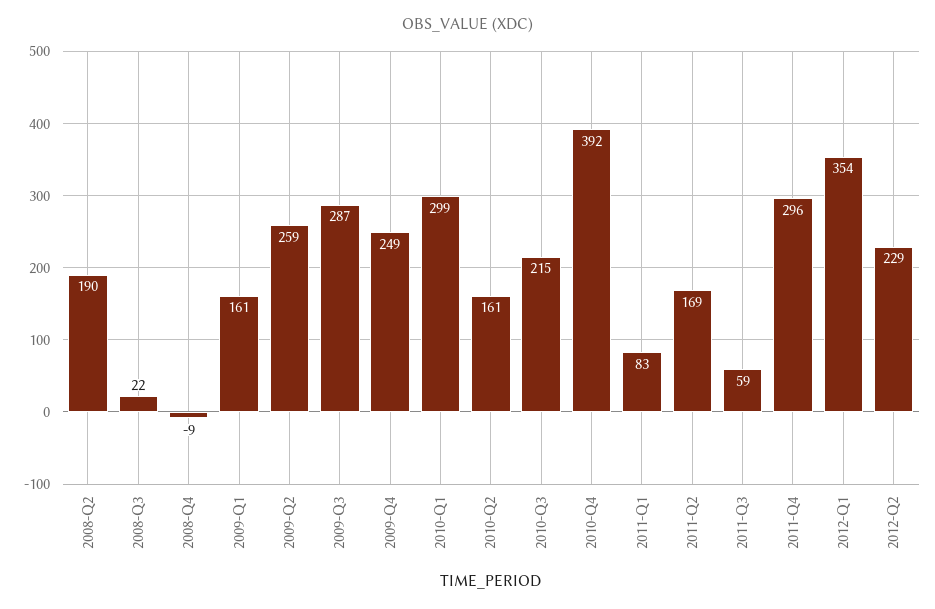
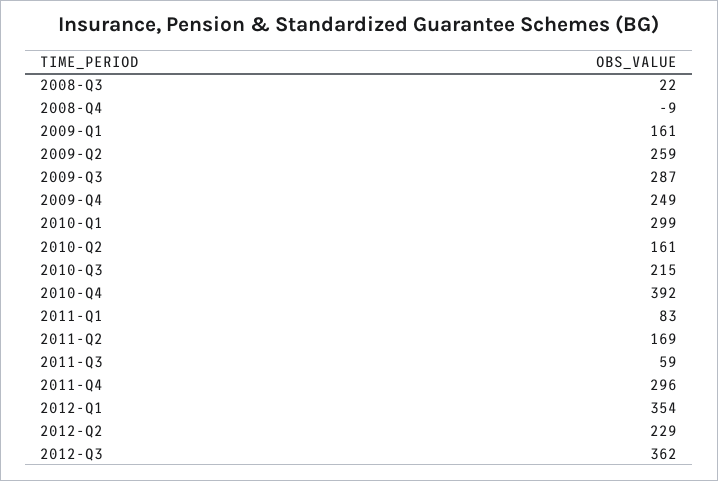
2008-Q2: 190 -> none
2012-Q3: none -> 362

